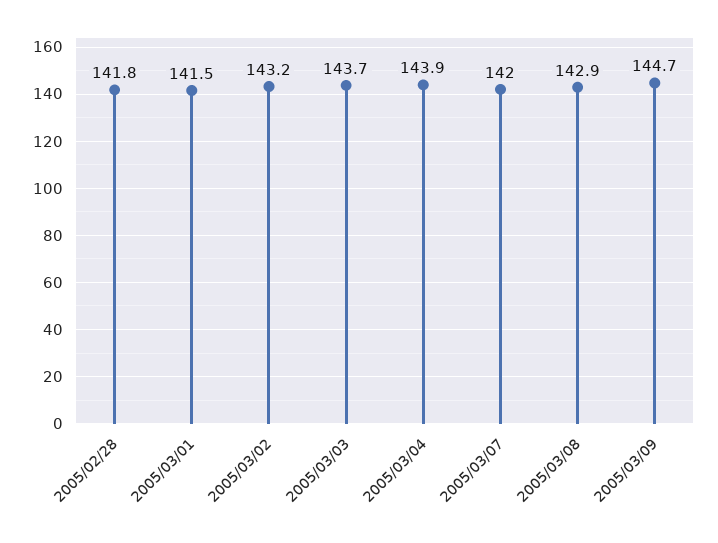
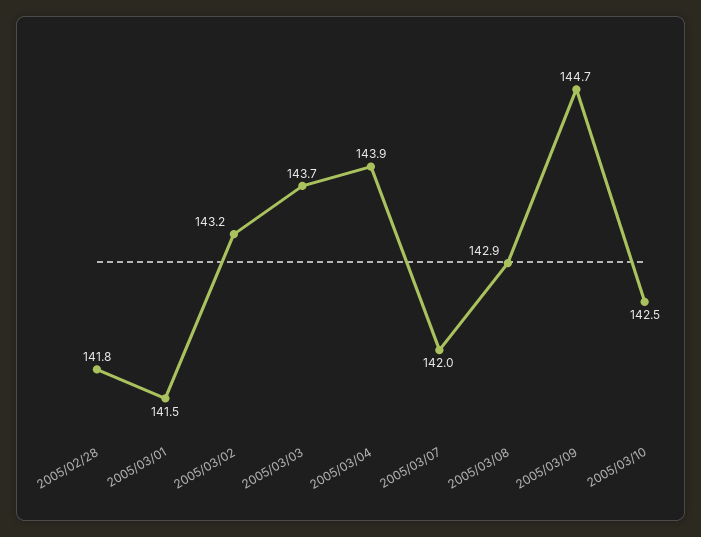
2005/03/10: none -> 142.5

